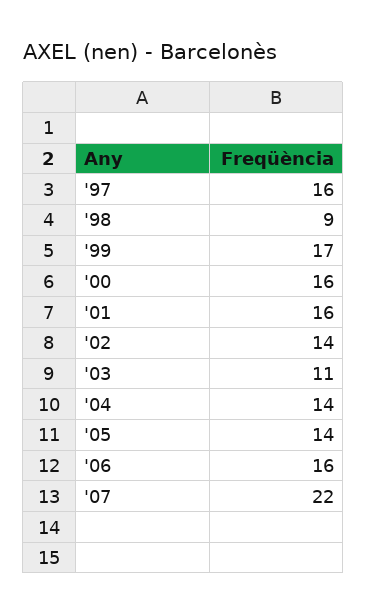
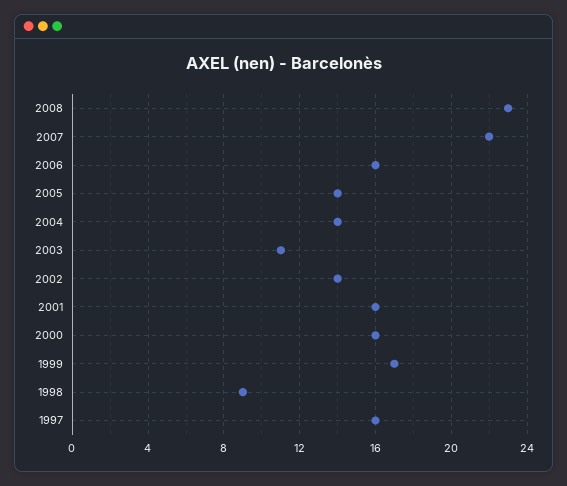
2008: none -> 23

